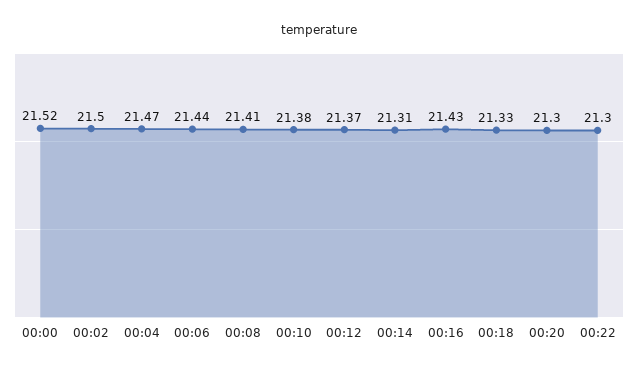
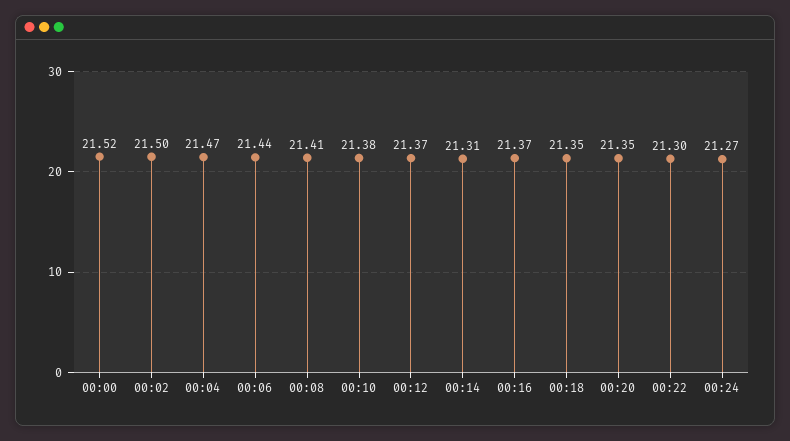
00:16: 21.43 -> 21.37
00:18: 21.33 -> 21.35
00:20: 21.3 -> 21.35
00:24: none -> 21.27

